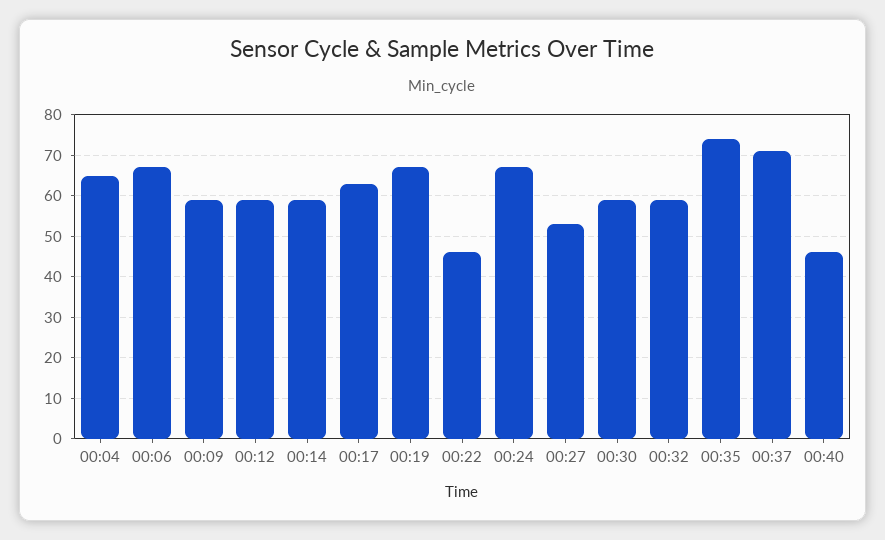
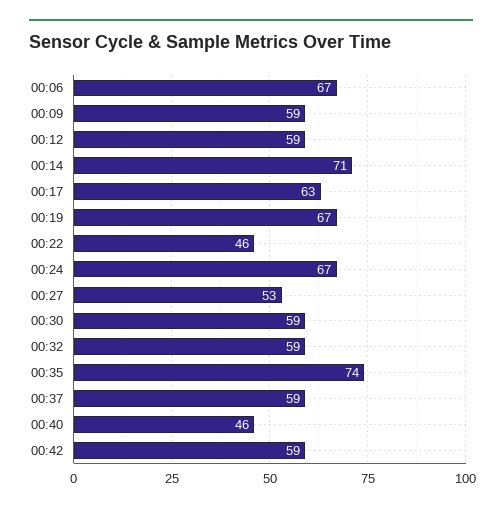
00:04: 65 -> none
00:14: 60 -> 71
00:37: 70 -> 59
00:42: none -> 59

